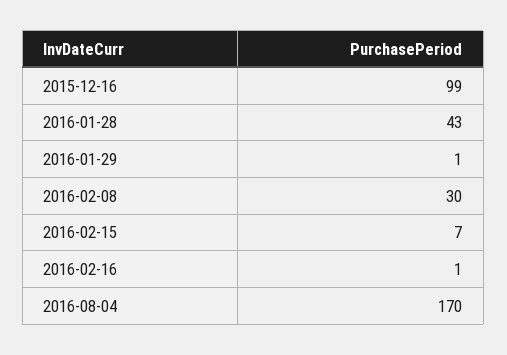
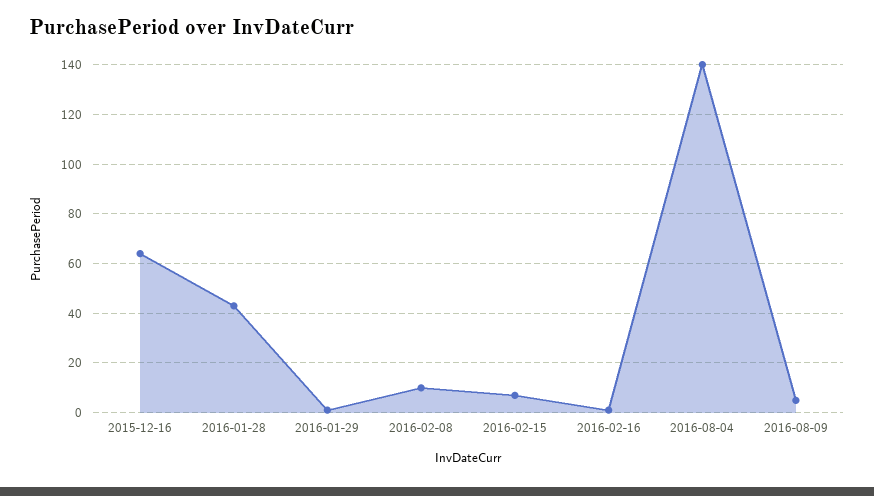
2015-12-16: 99 -> 65
2016-02-08: 30 -> 10
2016-08-04: 170 -> 140
2016-08-09: none -> 5

